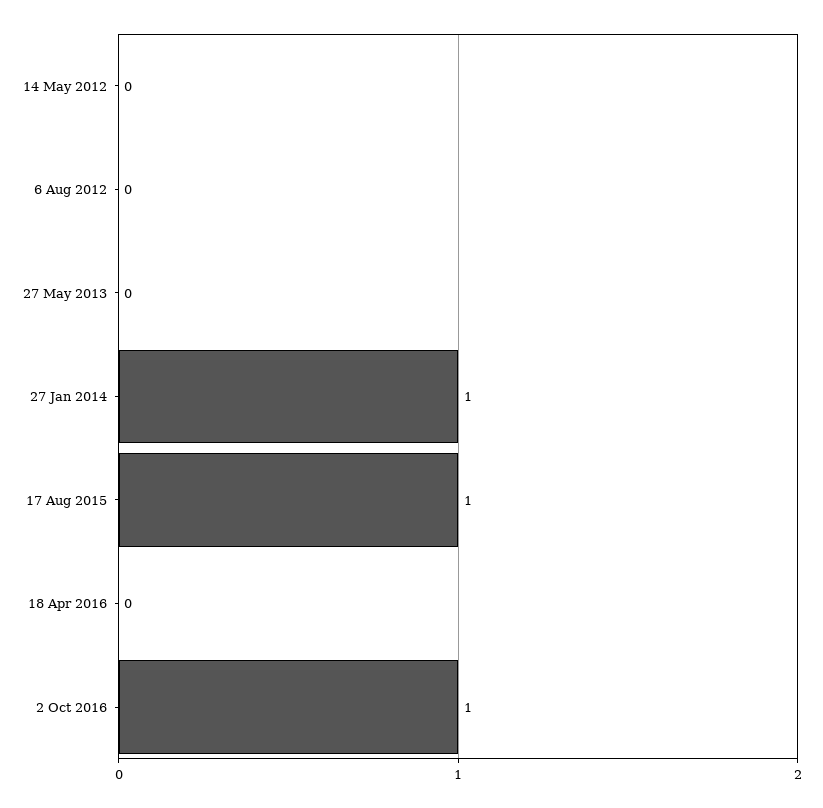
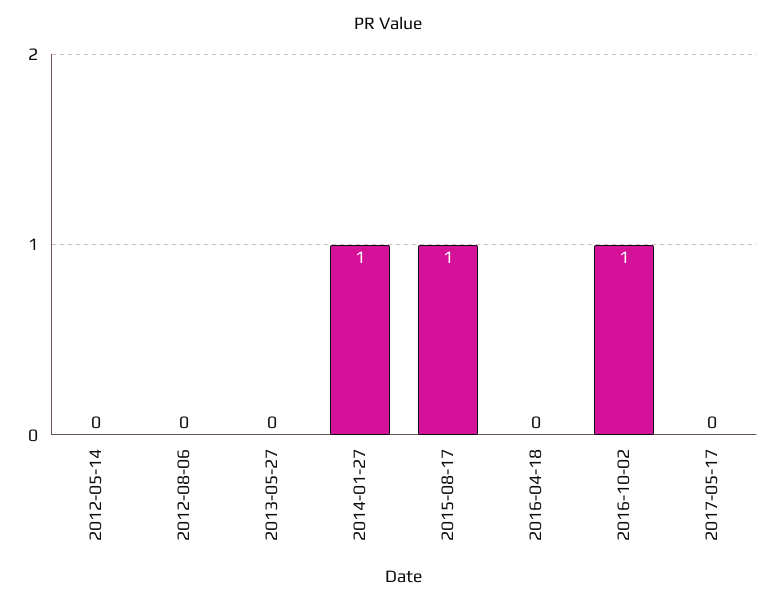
2017-05-17: none -> 0

